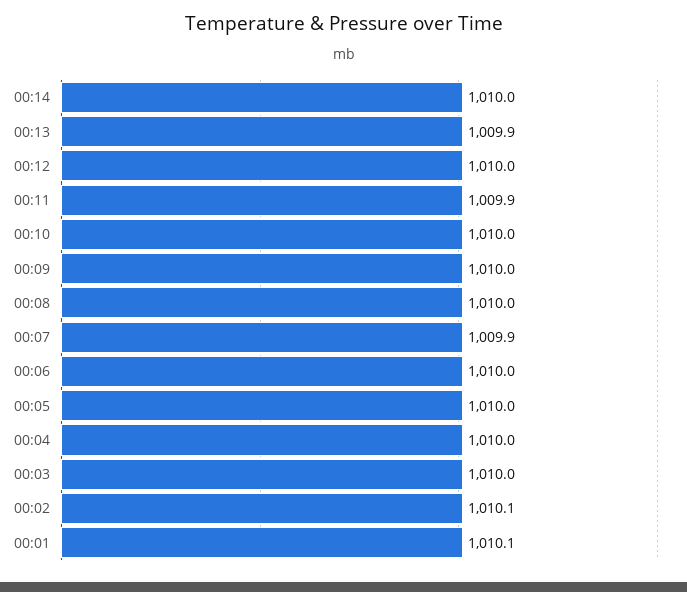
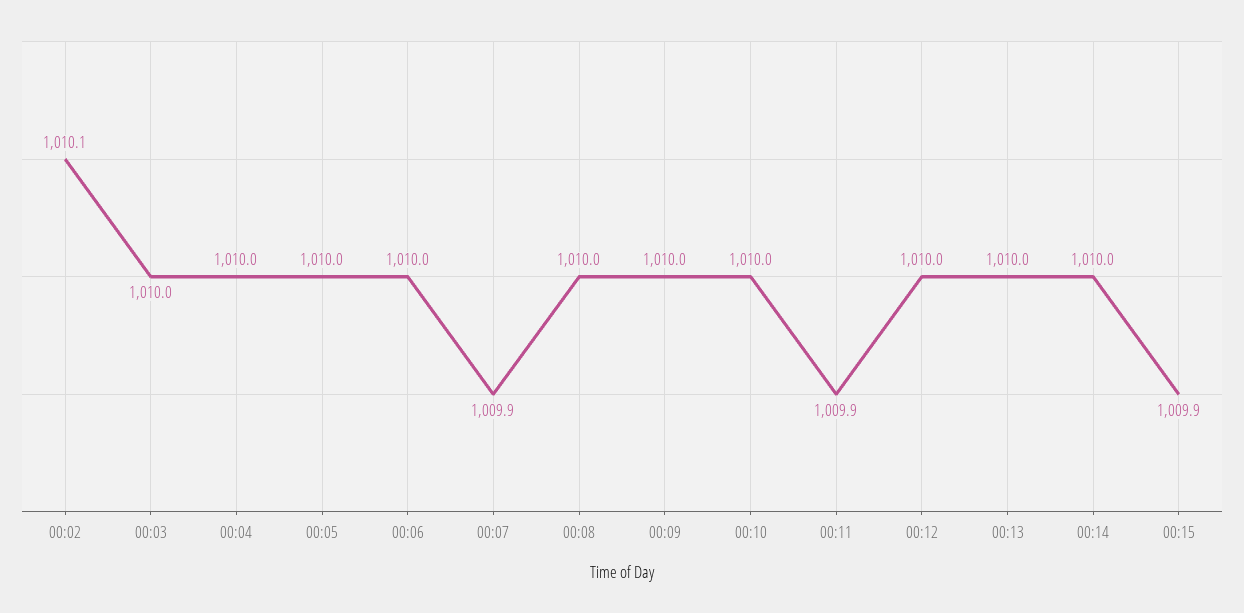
00:13: 1009.9 -> 1010
00:01: 1010.1 -> none
00:15: none -> 1009.9

